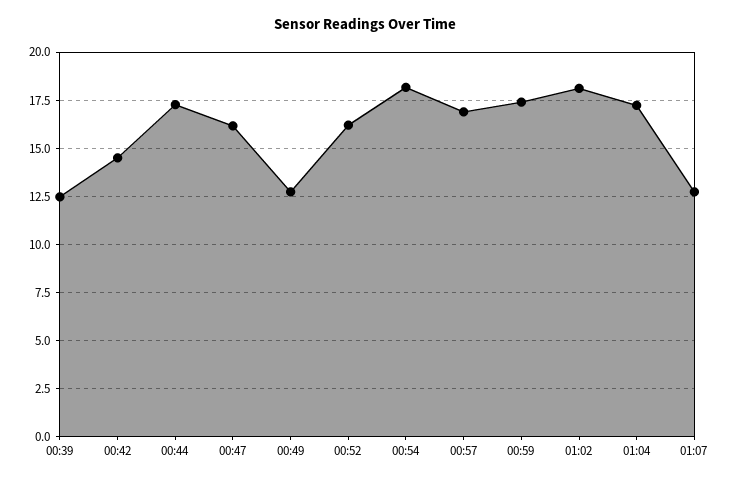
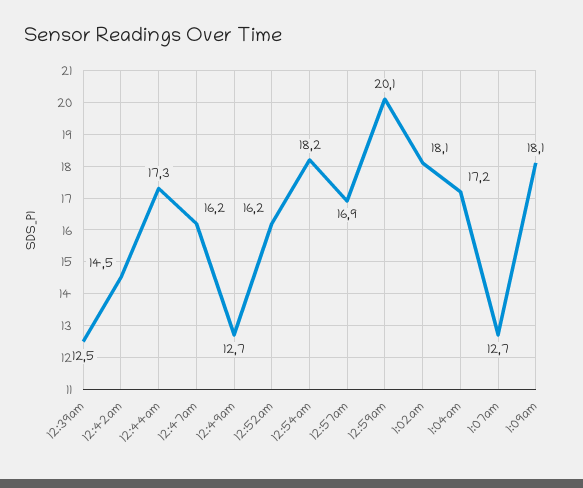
00:59: 17.5 -> 20.1
1:09am: none -> 18.1

